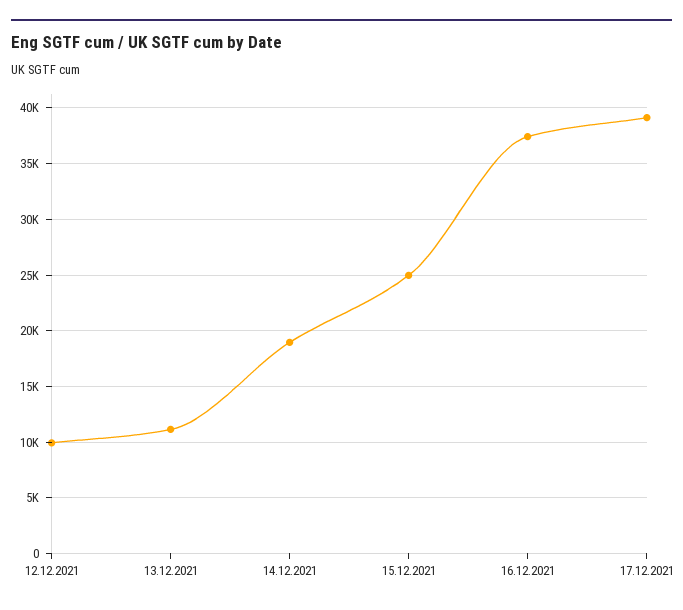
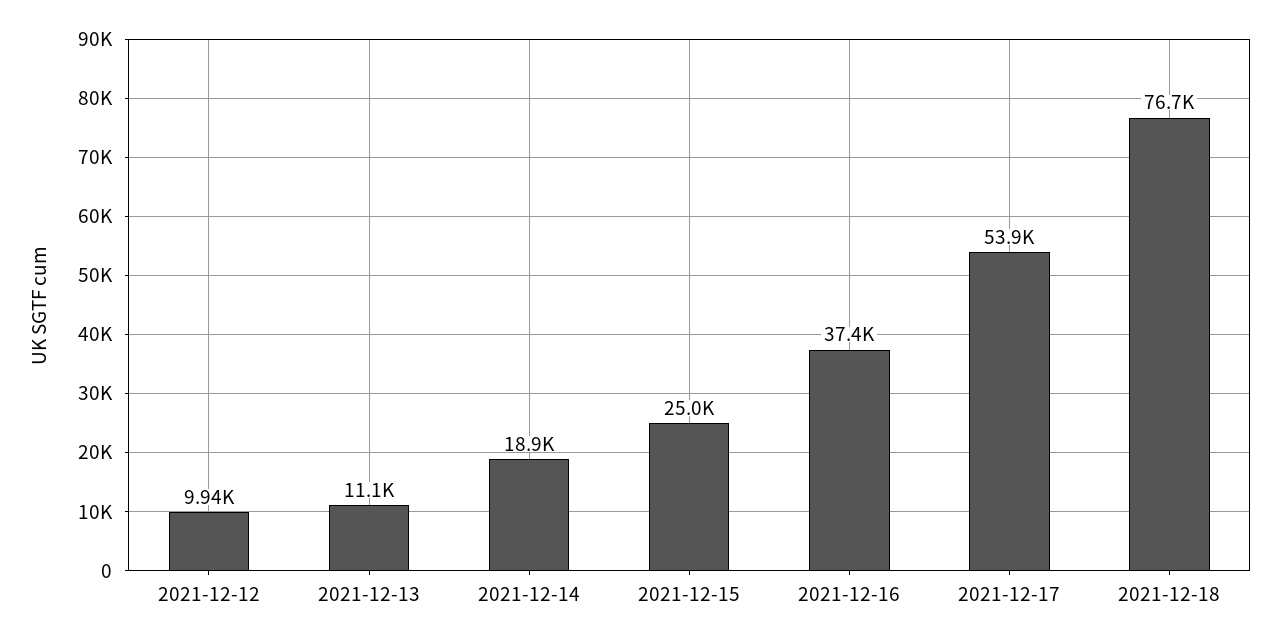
17.12.2021: 39000 -> 53900
2021-12-18: none -> 76700

